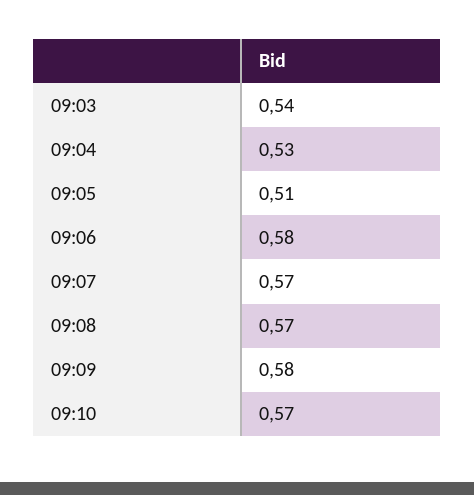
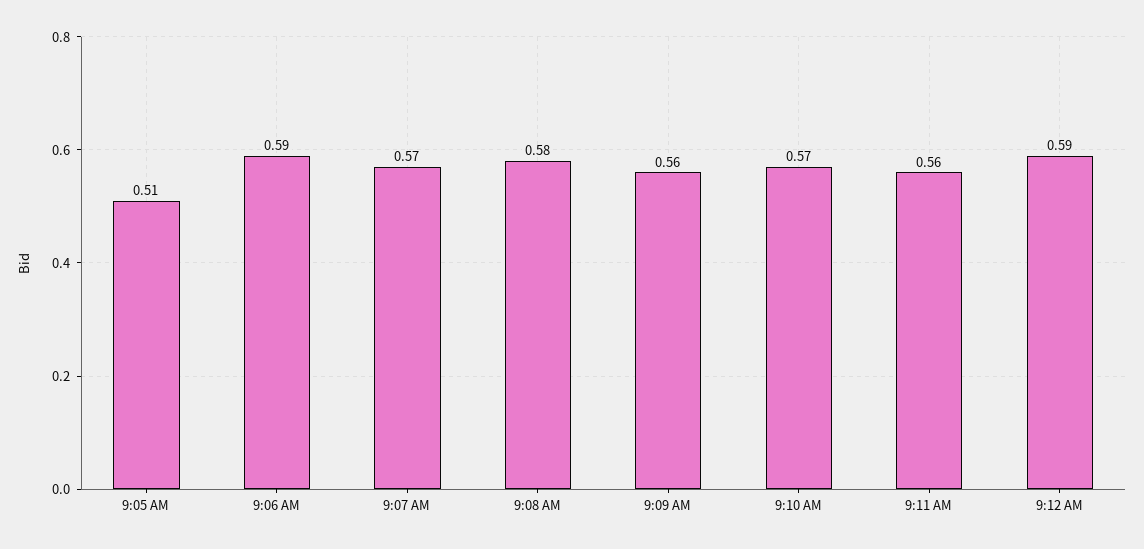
09:03: 0.54 -> none
09:04: 0.53 -> none
09:06: 0.58 -> 0.59
09:08: 0.57 -> 0.58
09:09: 0.58 -> 0.56
9:11 AM: none -> 0.56
9:12 AM: none -> 0.59

